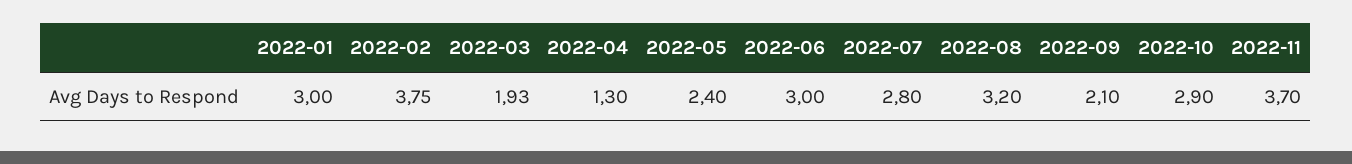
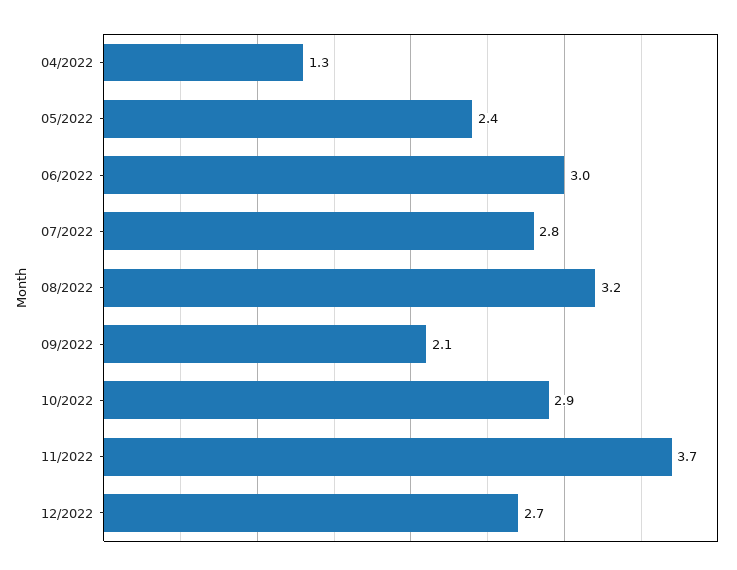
2022-01: 3 -> none
2022-02: 3.75 -> none
2022-03: 1.93 -> none
12/2022: none -> 2.7

